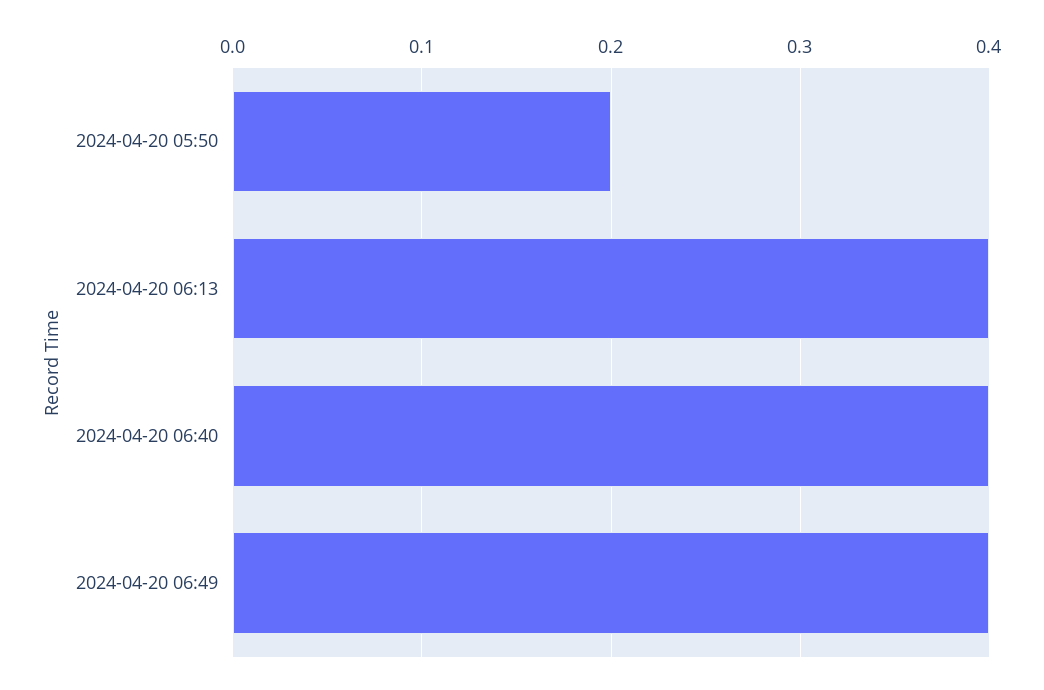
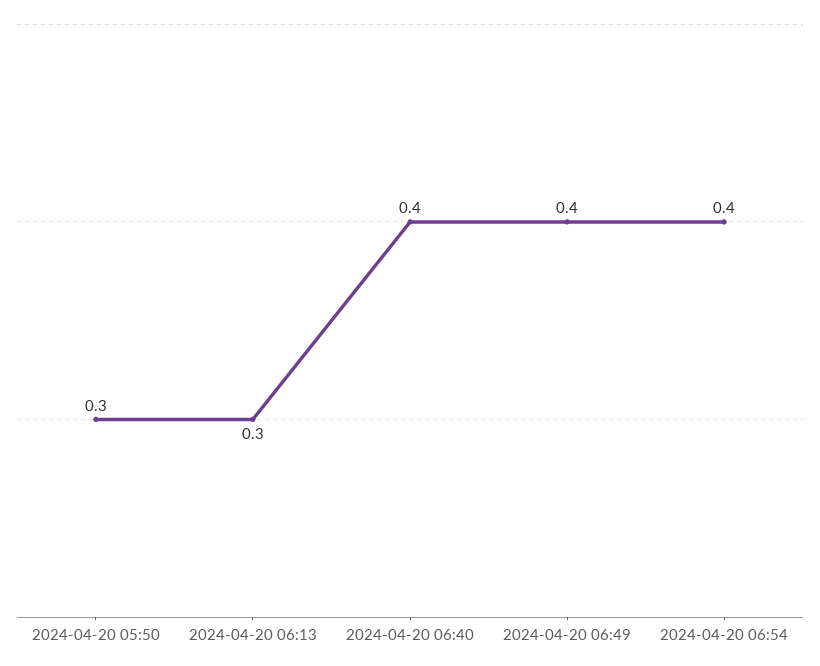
2024-04-20 05:50: 0.2 -> 0.3
2024-04-20 06:13: 0.4 -> 0.3
2024-04-20 06:54: none -> 0.4

